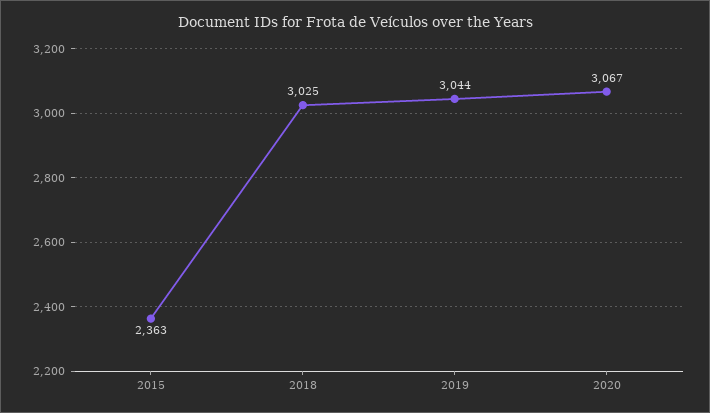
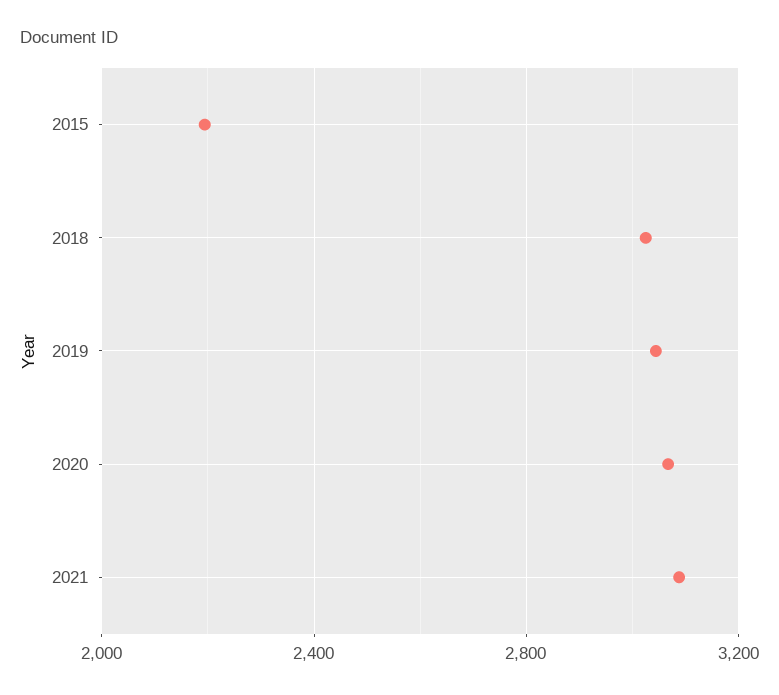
2015: 2363 -> 2200
2021: none -> 3100

